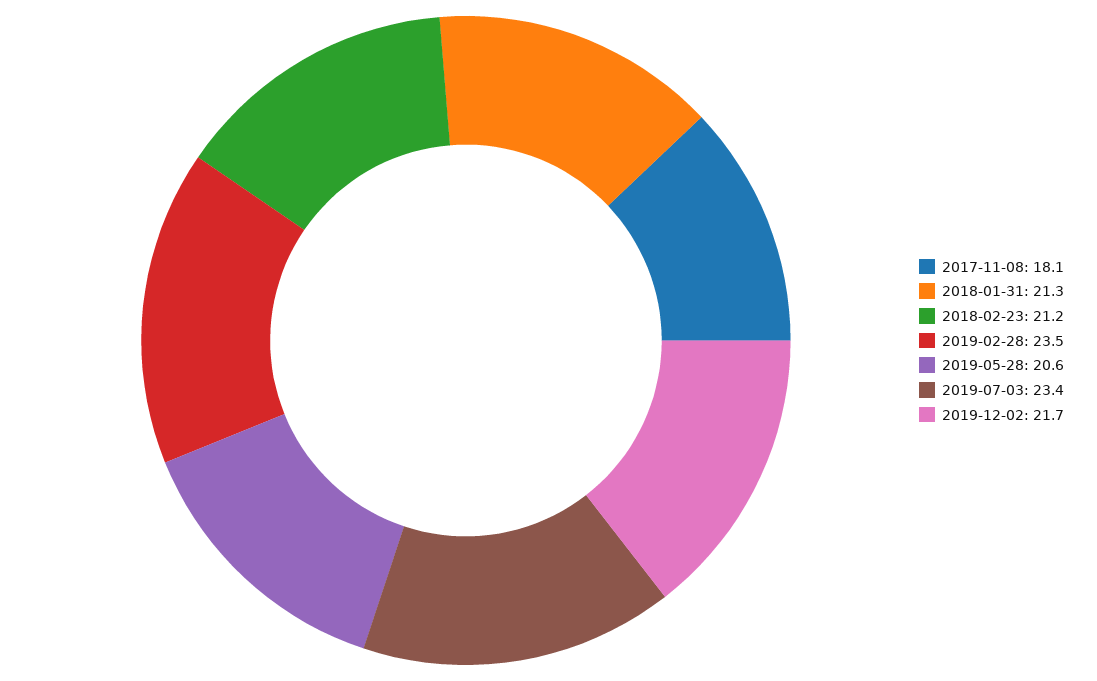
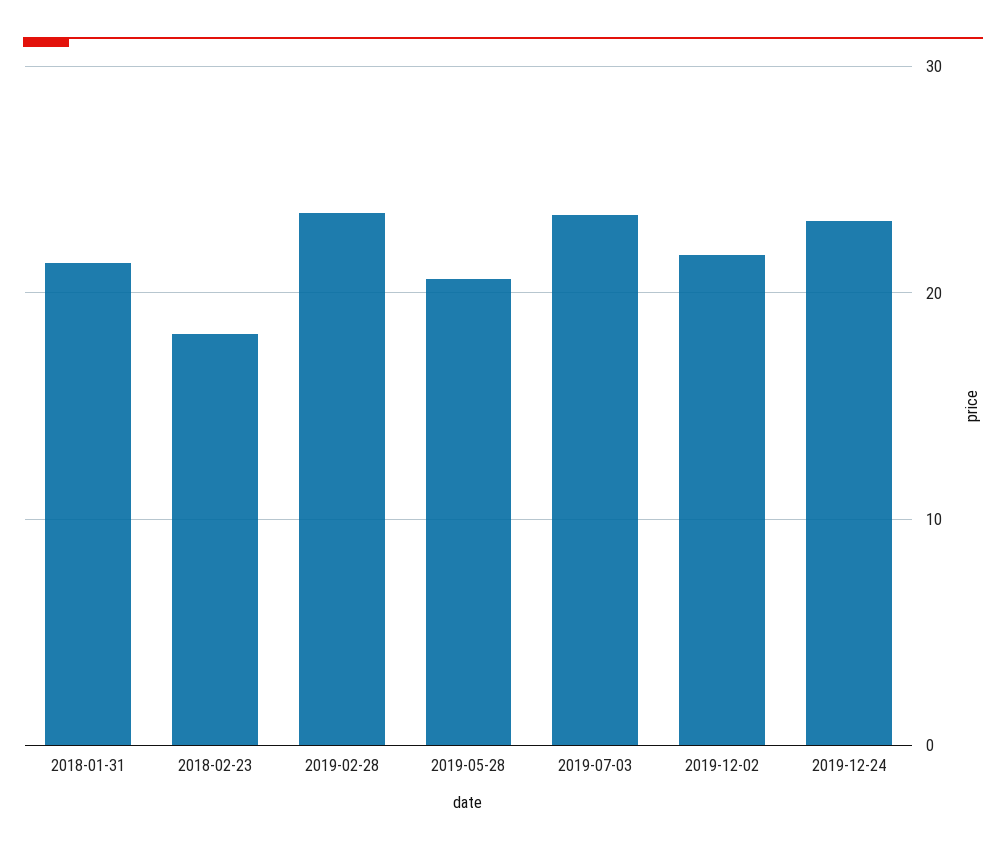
2017-11-08: 18.1 -> none
2018-02-23: 21.2 -> 18
2019-12-24: none -> 23

